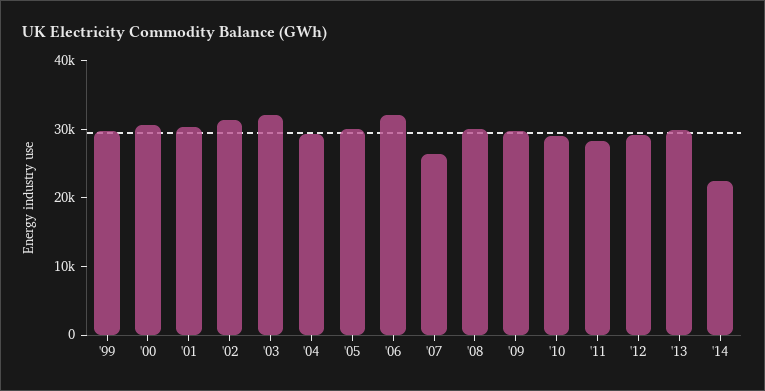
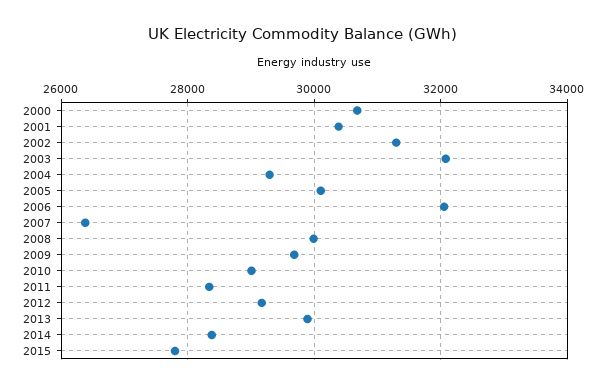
'99: 30000 -> none
'14: 22000 -> 28400
2015: none -> 27800

